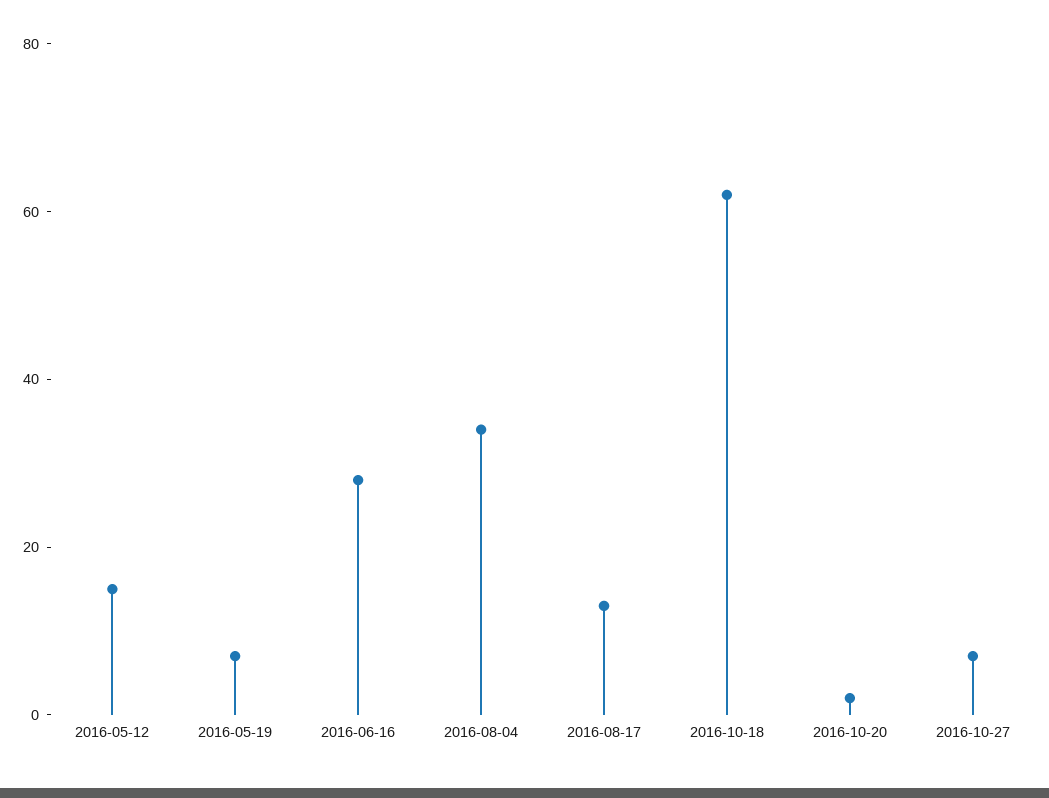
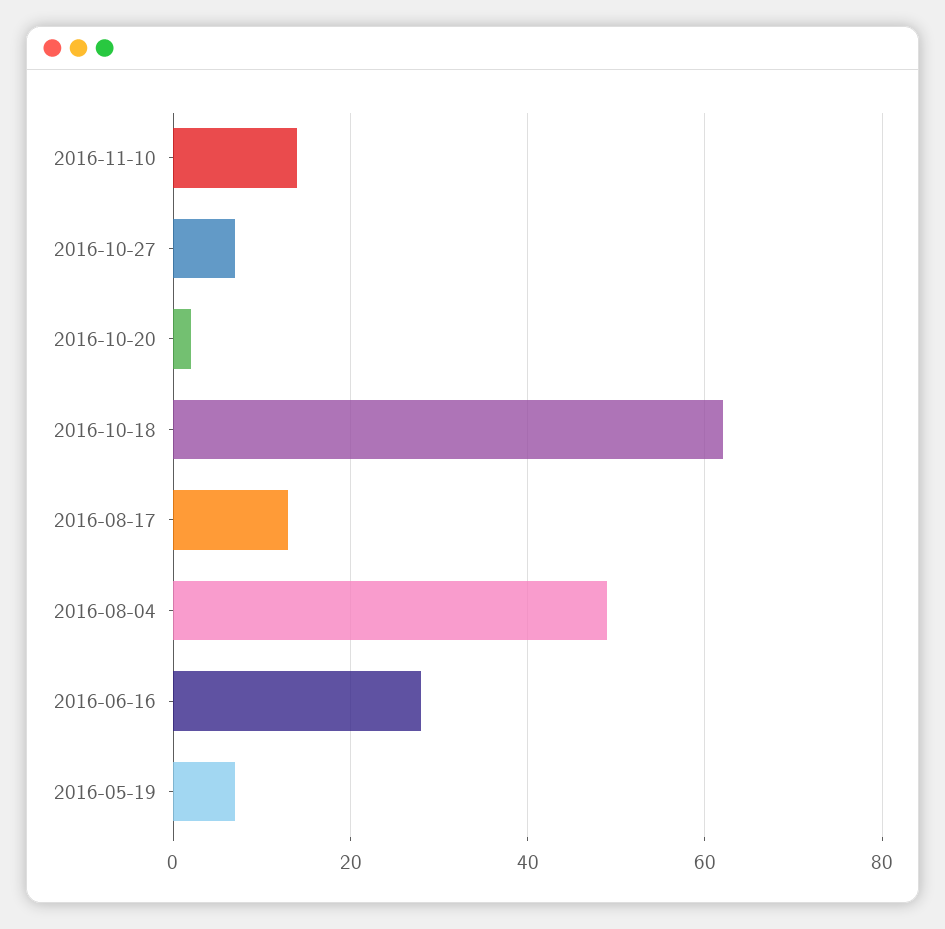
2016-05-12: 15 -> none
2016-08-04: 35 -> 50
2016-11-10: none -> 15

